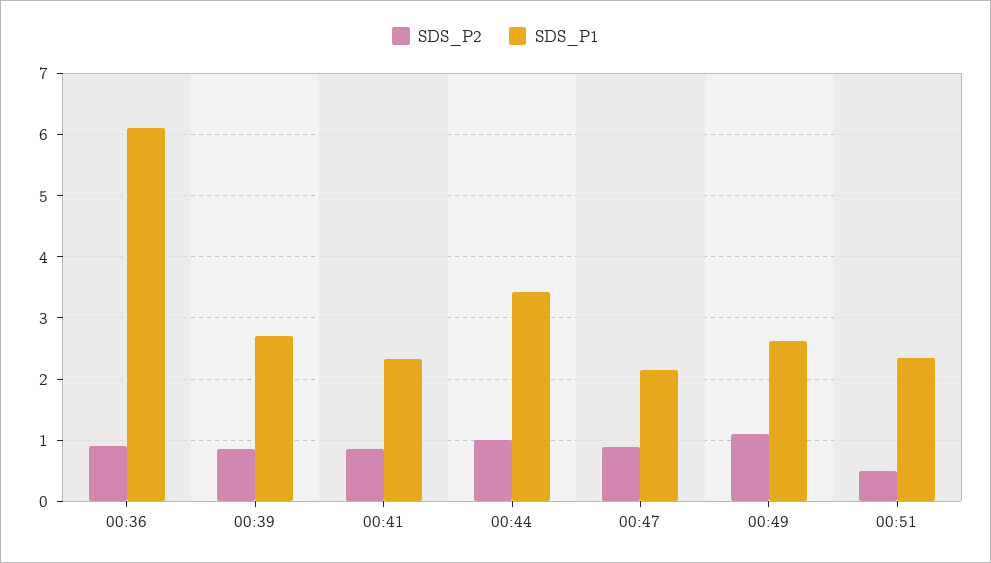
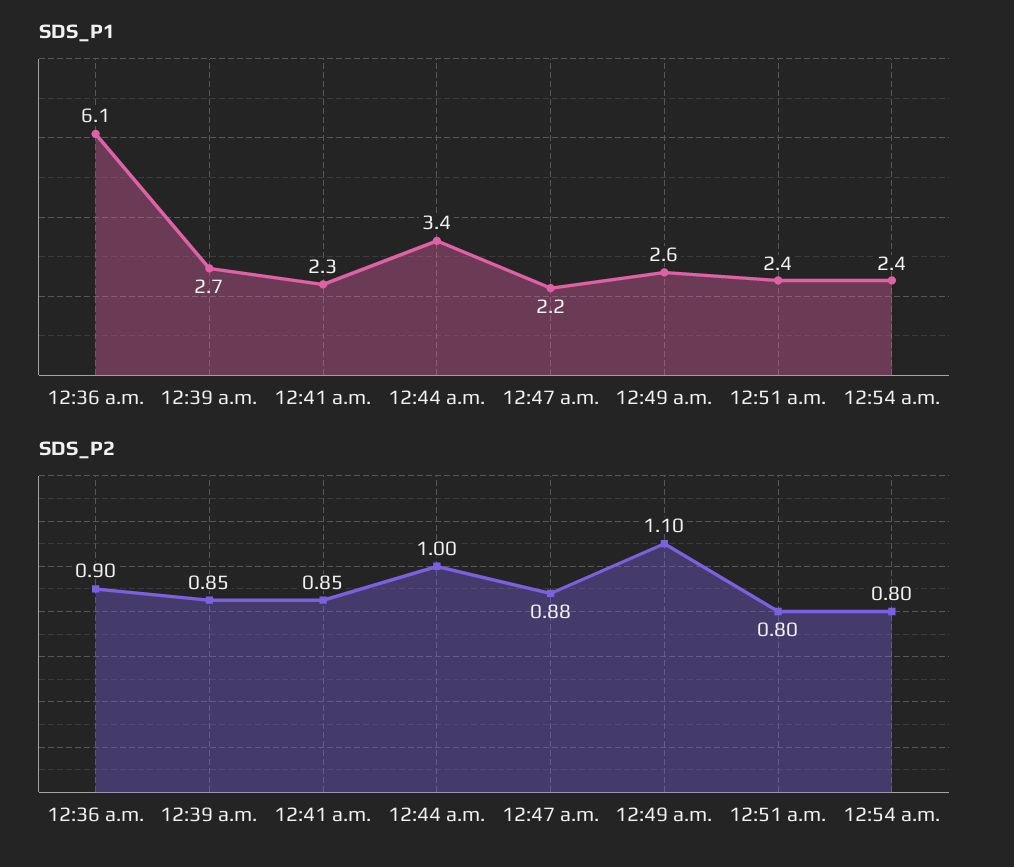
SDS_P2, 00:51: 0.5 -> 0.8
SDS_P1, 12:54 a.m.: none -> 2.4
SDS_P2, 12:54 a.m.: none -> 0.8

